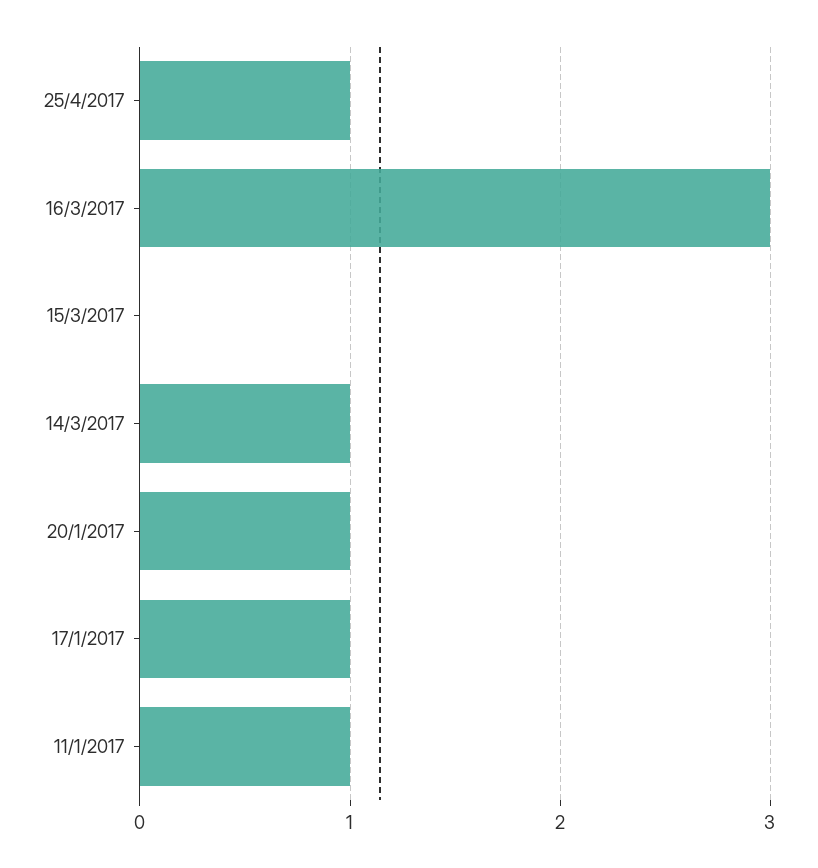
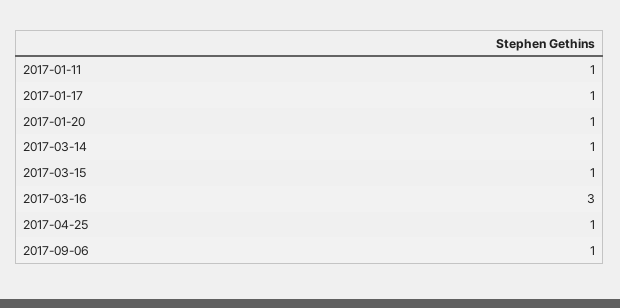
15/3/2017: 0 -> 1
2017-09-06: none -> 1

